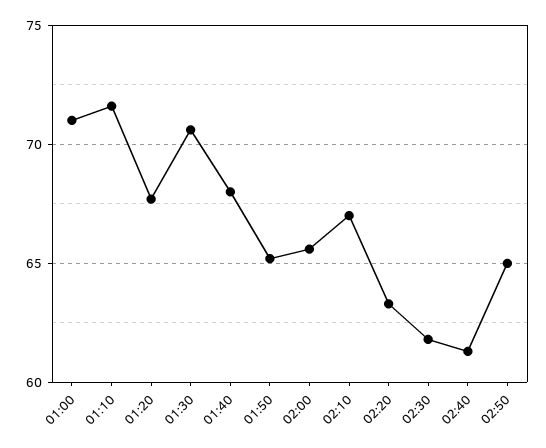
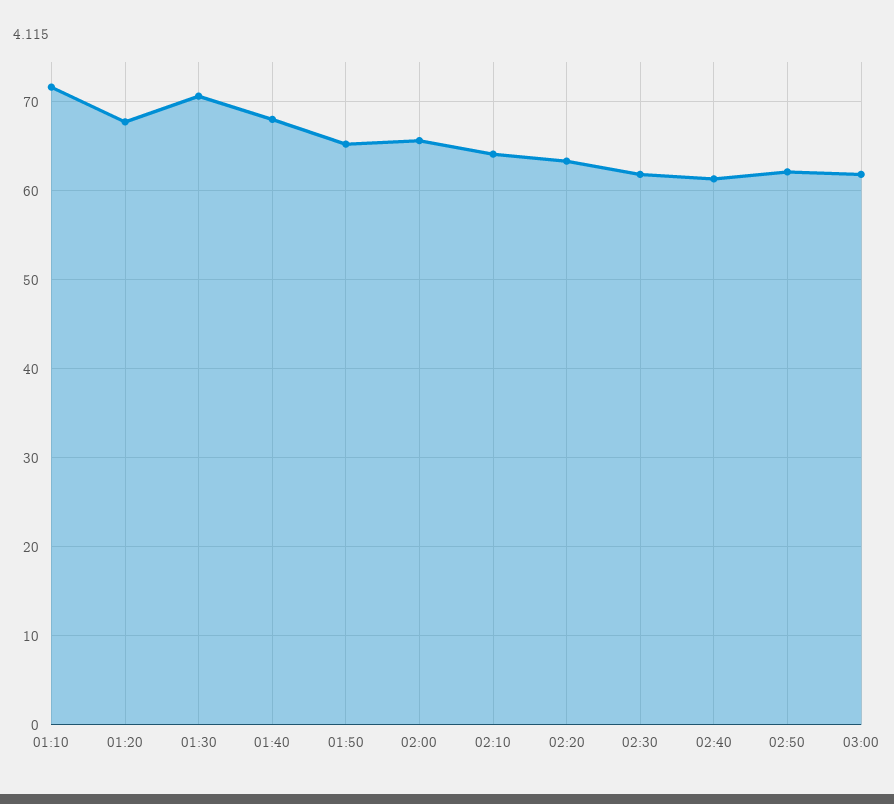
01:00: 71 -> none
02:10: 67 -> 64
02:50: 65 -> 62
03:00: none -> 62

